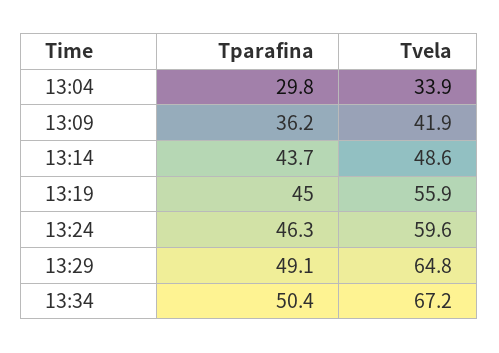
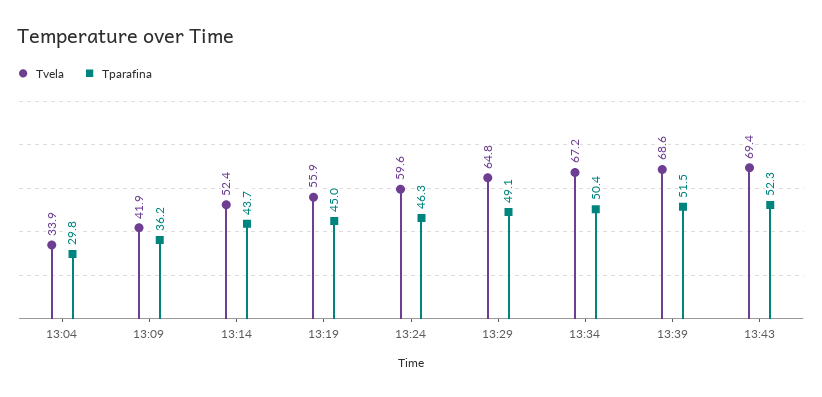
Tvela, 13:14: 48.6 -> 52.4
Tvela, 13:39: none -> 68.6
Tparafina, 13:39: none -> 51.5
Tvela, 13:43: none -> 69.4
Tparafina, 13:43: none -> 52.3

